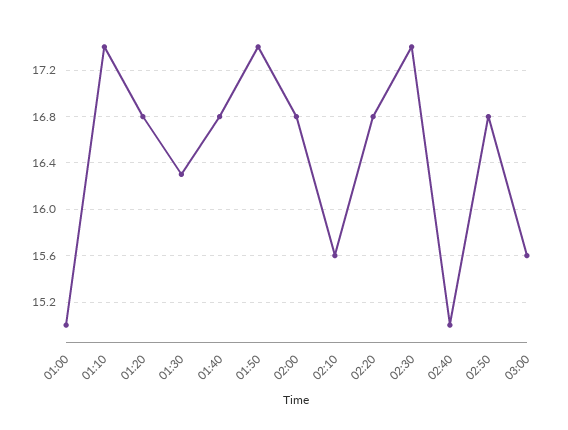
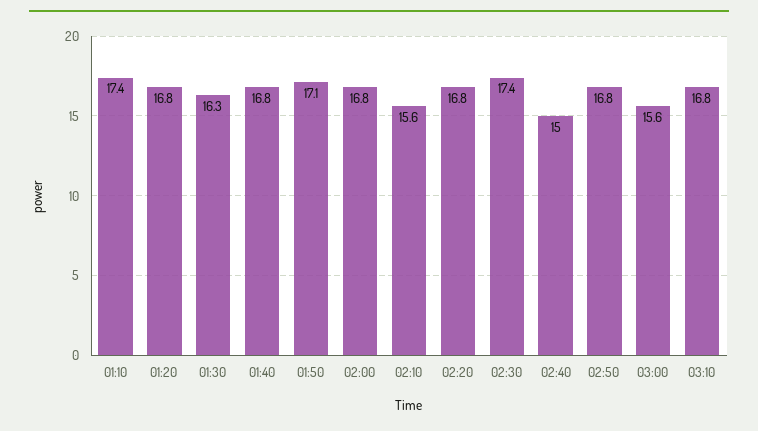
01:00: 15 -> none
01:50: 17.4 -> 17.1
03:10: none -> 16.8

